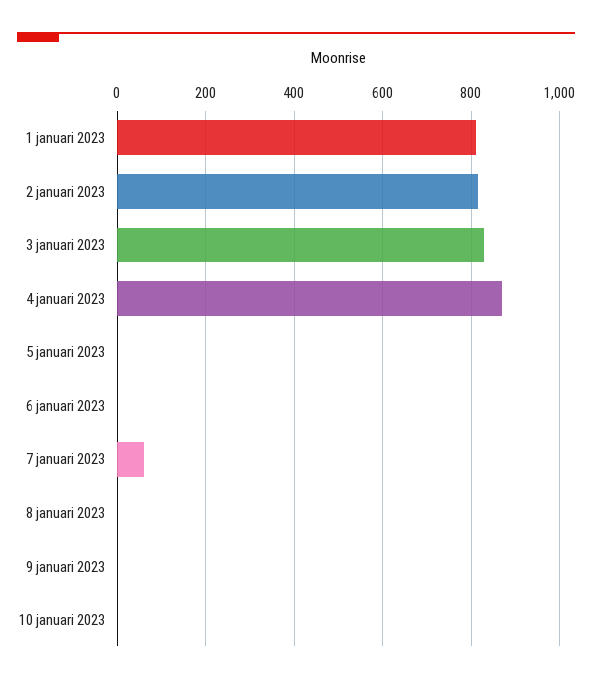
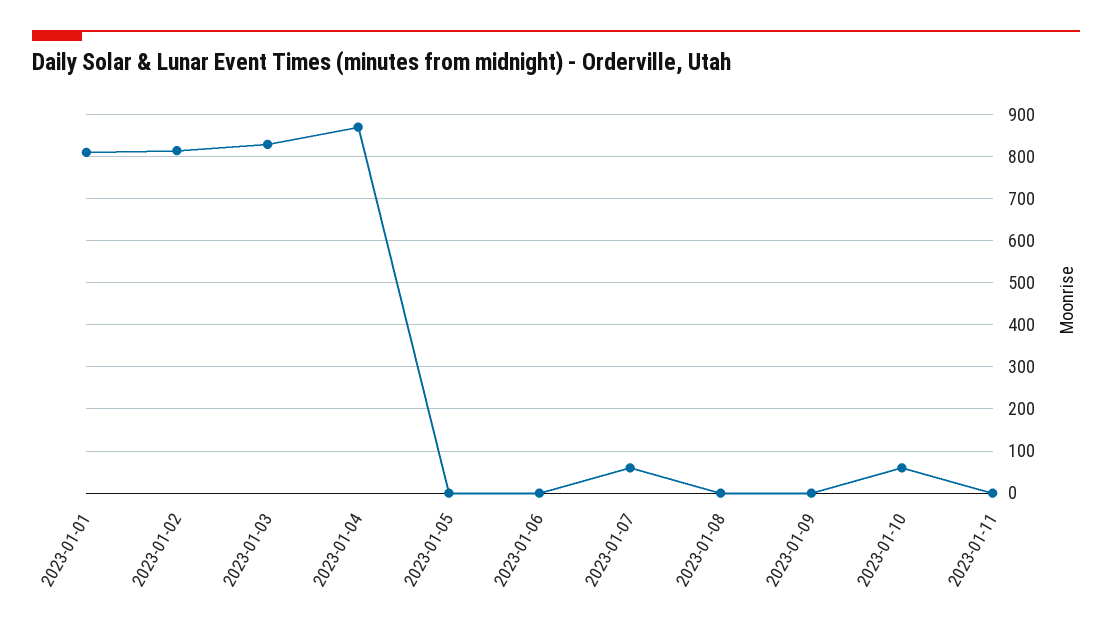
10 januari 2023: 0 -> 60
2023-01-11: none -> 0

